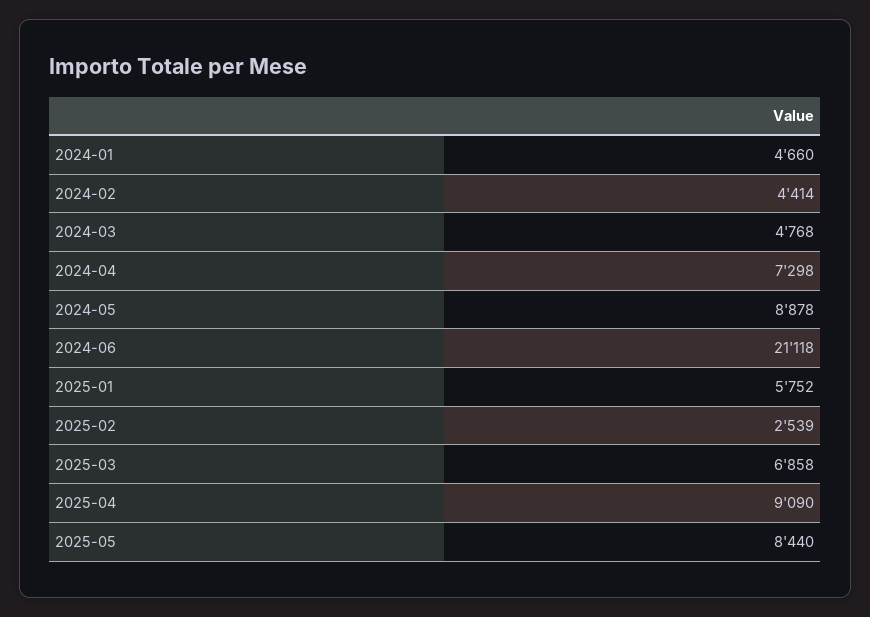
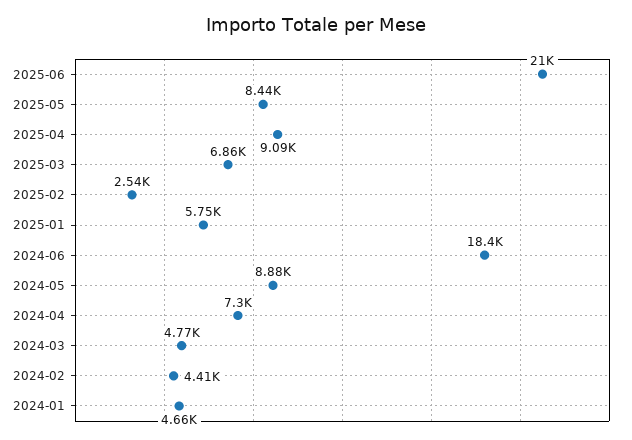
2024-06: 21118 -> 18400
2025-06: none -> 21000

